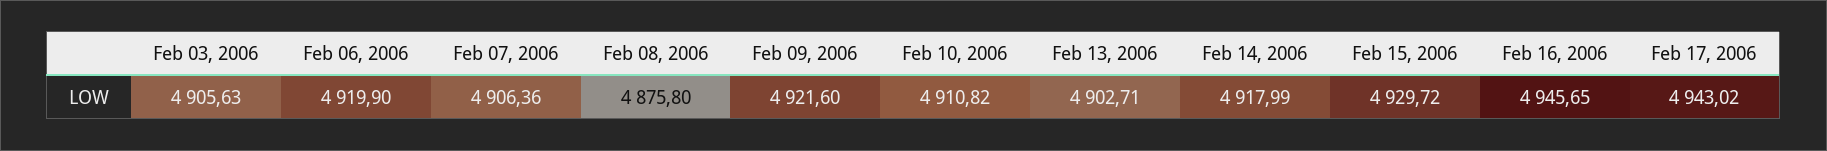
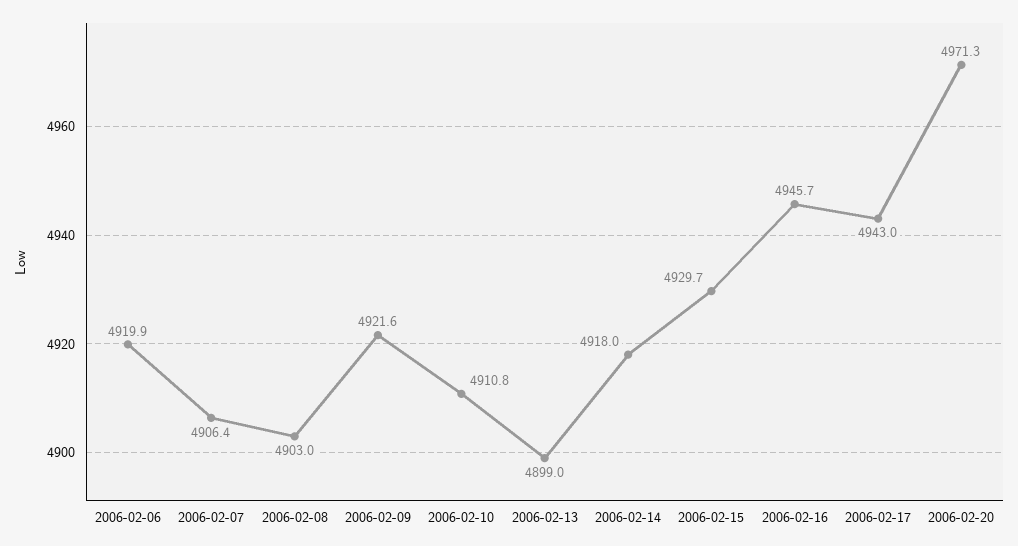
Feb 03, 2006: 4905.63 -> none
Feb 08, 2006: 4875.8 -> 4903
Feb 13, 2006: 4902.71 -> 4899
2006-02-20: none -> 4971.3

